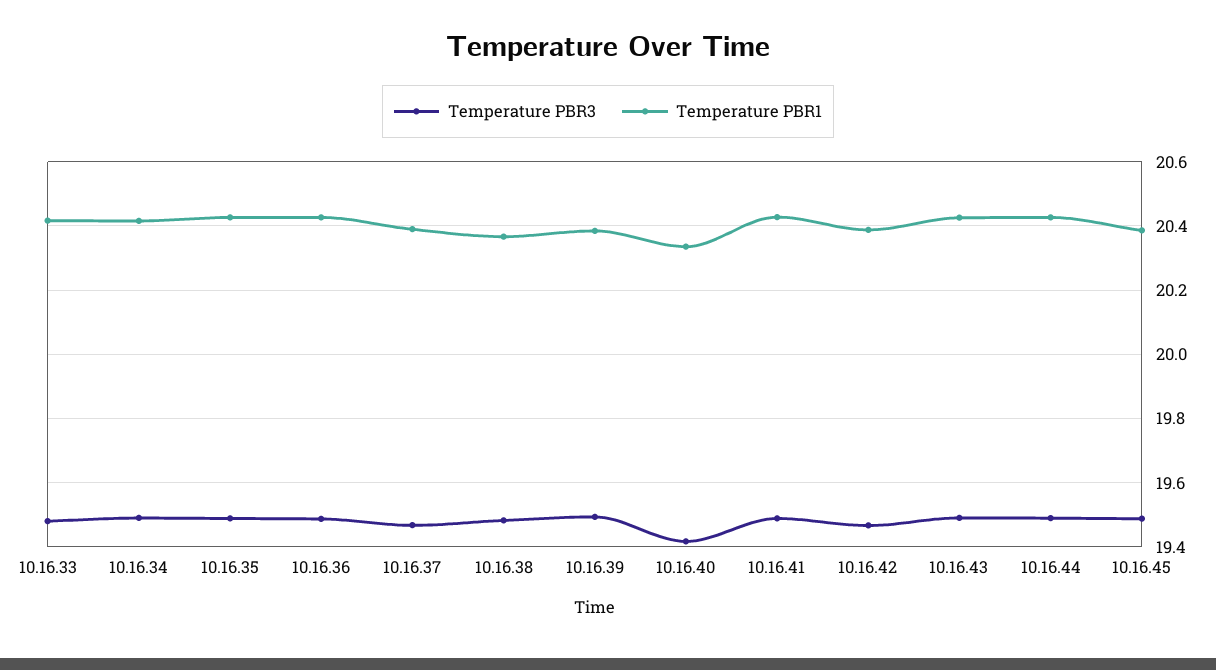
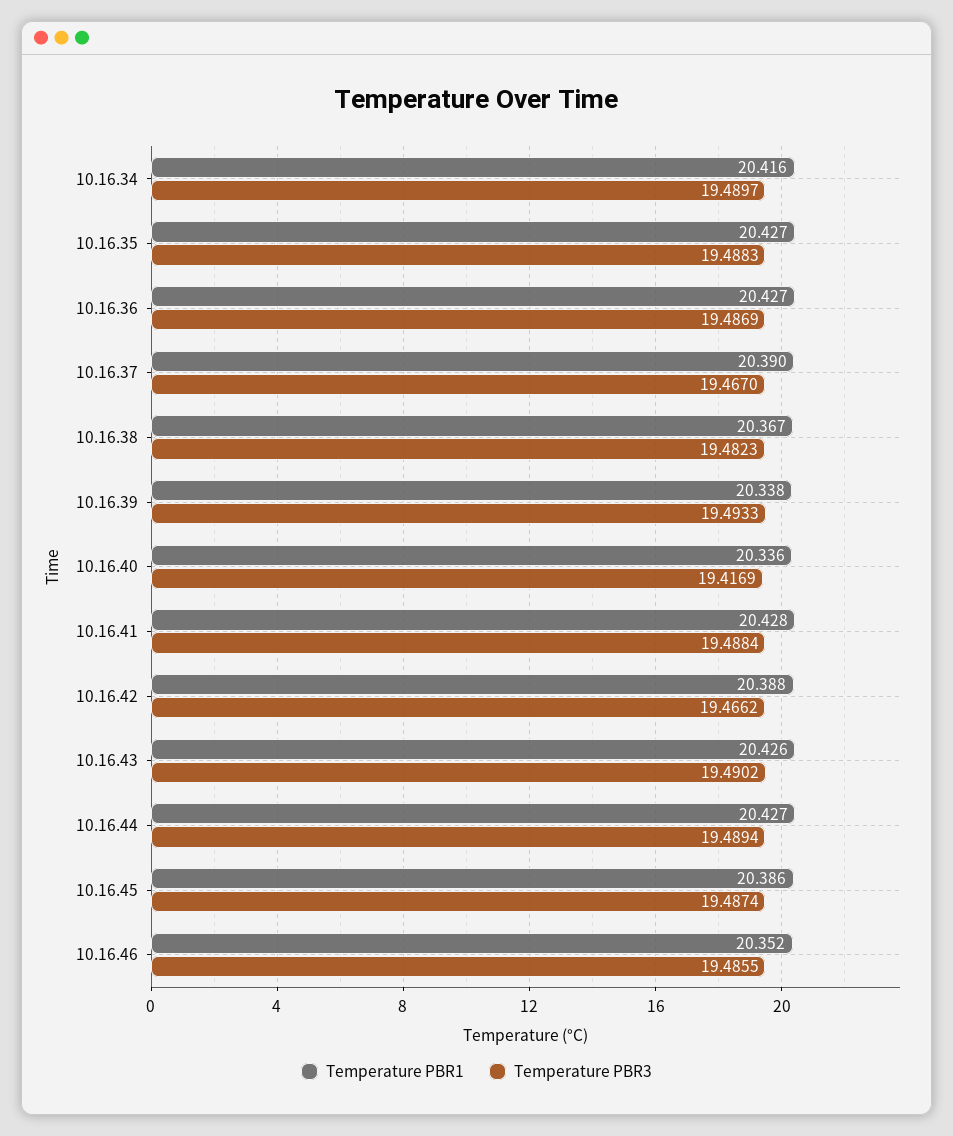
Temperature PBR3, 10.16.33: 19.48 -> none
Temperature PBR1, 10.16.33: 20.42 -> none
Temperature PBR1, 10.16.39: 20.38 -> 20.338
Temperature PBR1, 10.16.46: none -> 20.352
Temperature PBR3, 10.16.46: none -> 19.4855

